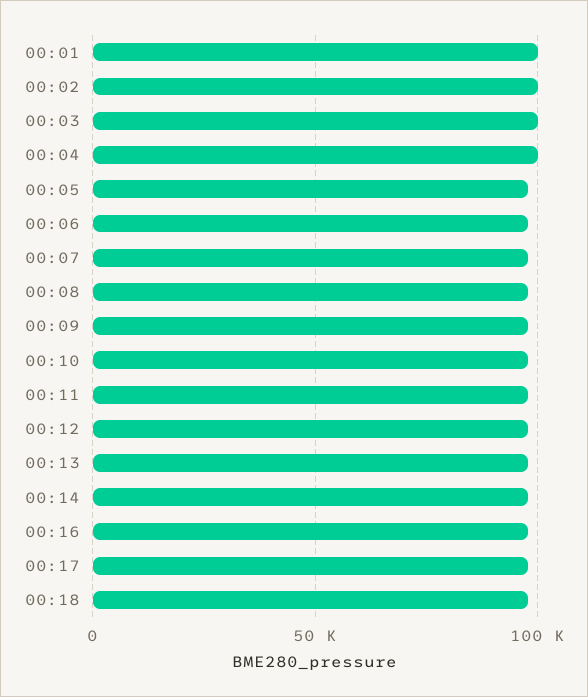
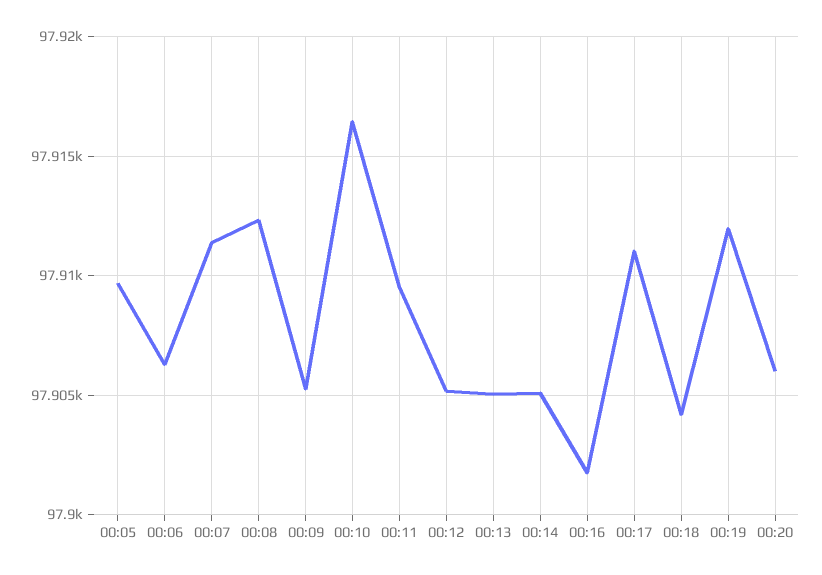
00:01: 100000 -> none
00:02: 100000 -> none
00:03: 100000 -> none
00:04: 100000 -> none
00:19: none -> 97912
00:20: none -> 97906

